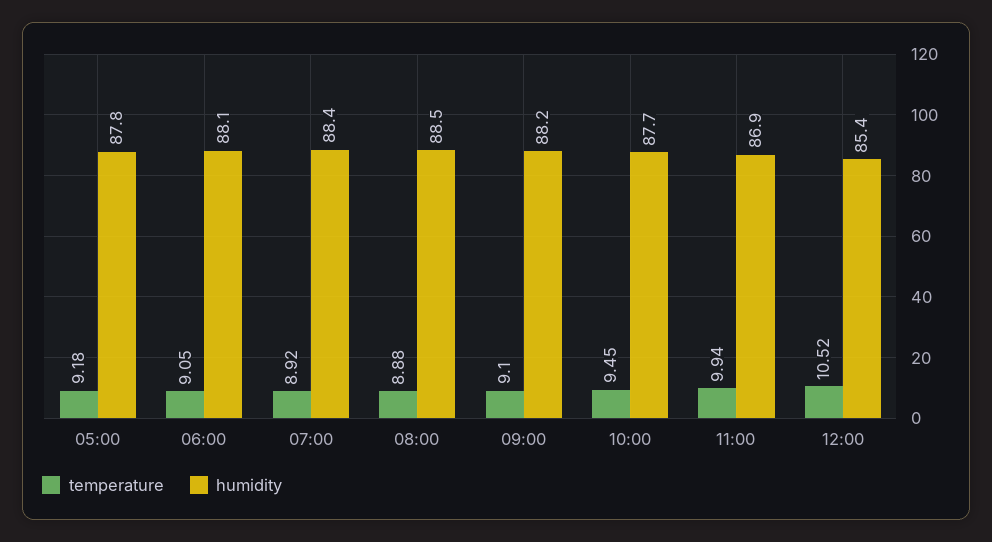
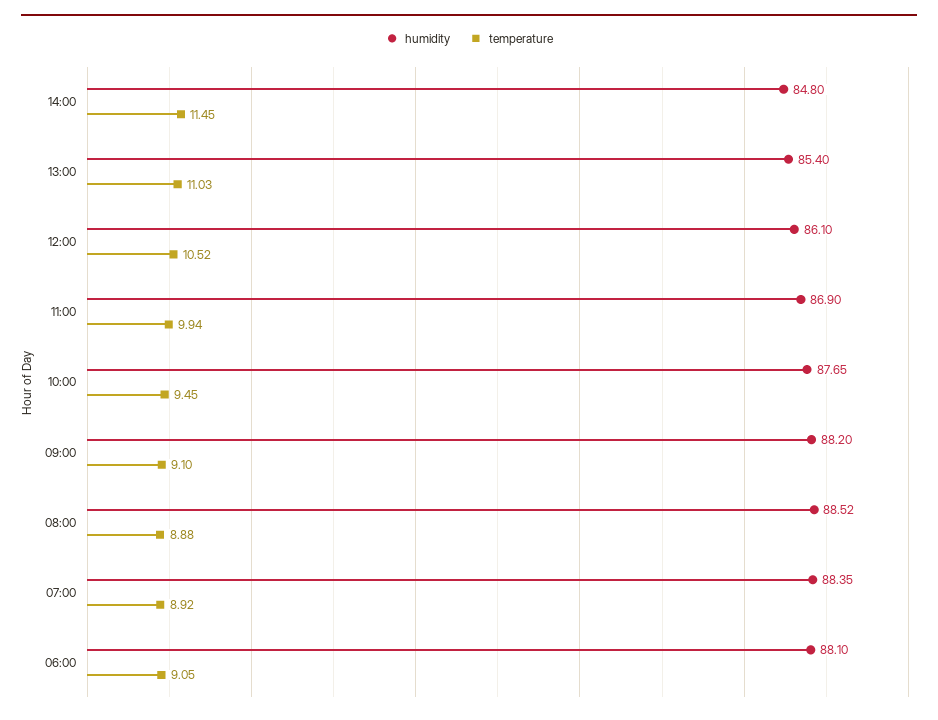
temperature, 05:00: 9.18 -> none
humidity, 05:00: 87.8 -> none
humidity, 12:00: 85.4 -> 86.1
humidity, 14:00: none -> 84.8
temperature, 14:00: none -> 11.45
humidity, 13:00: none -> 85.4
temperature, 13:00: none -> 11.03

